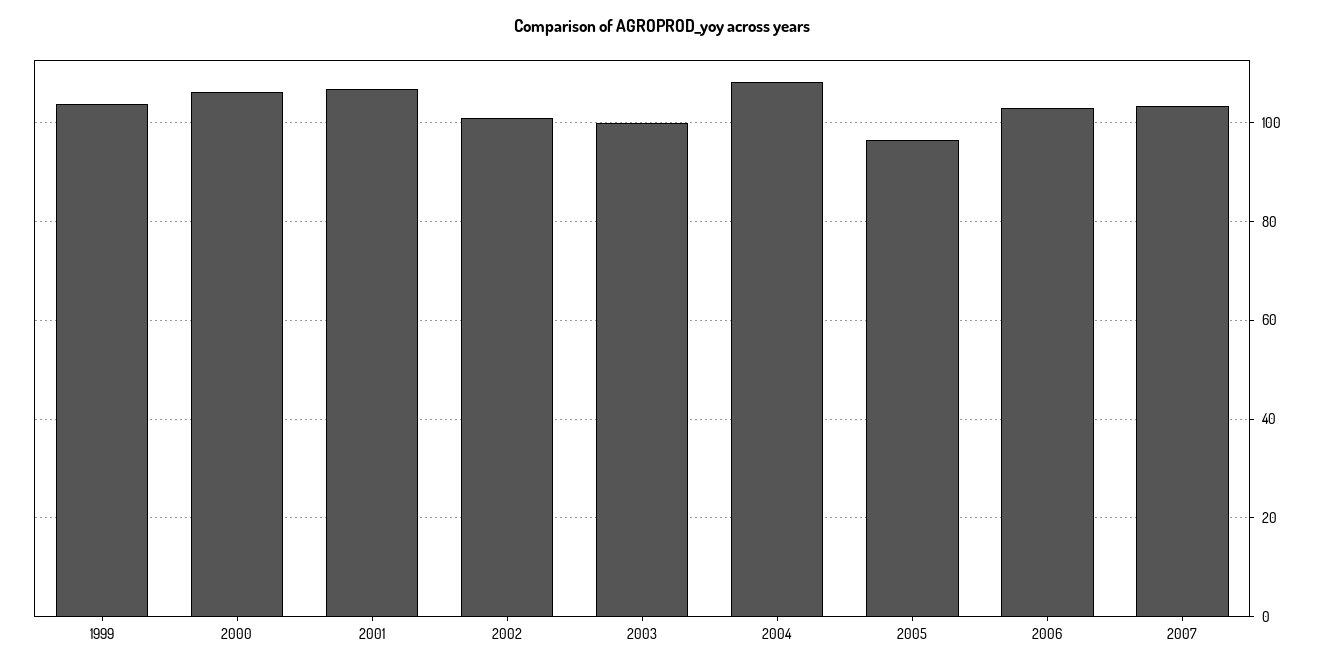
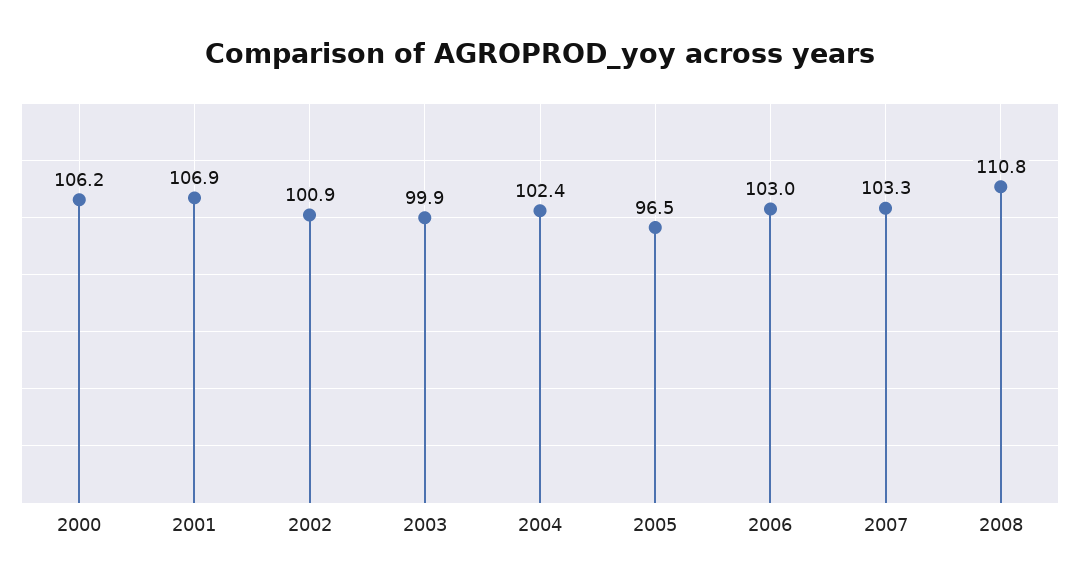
1999: 104 -> none
2004: 108 -> 102.4
2008: none -> 110.8

